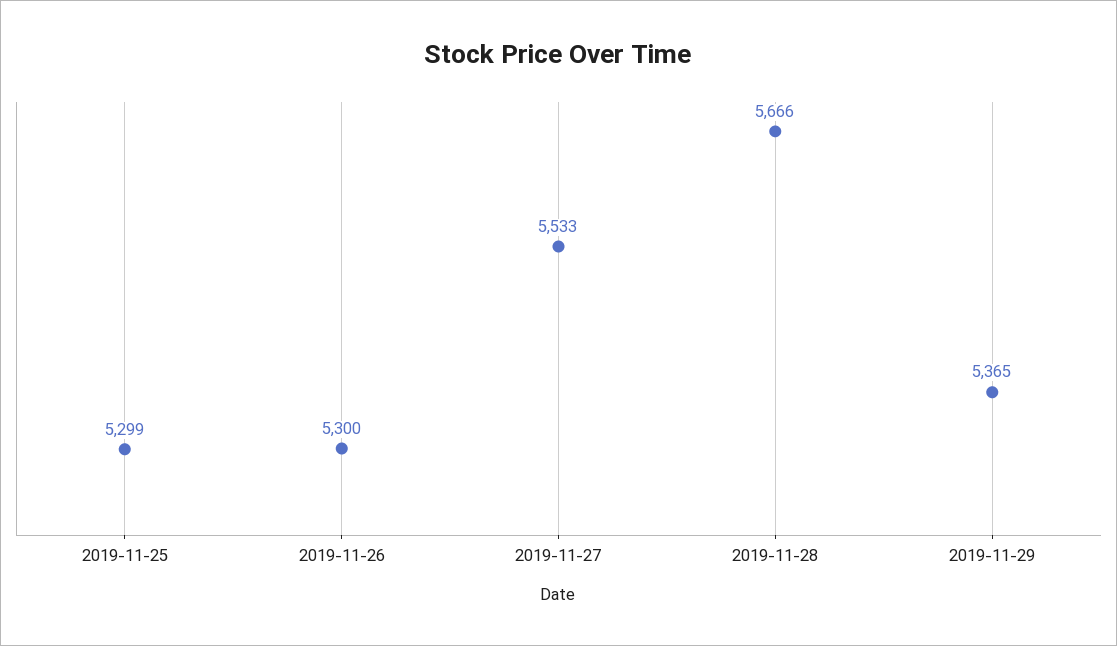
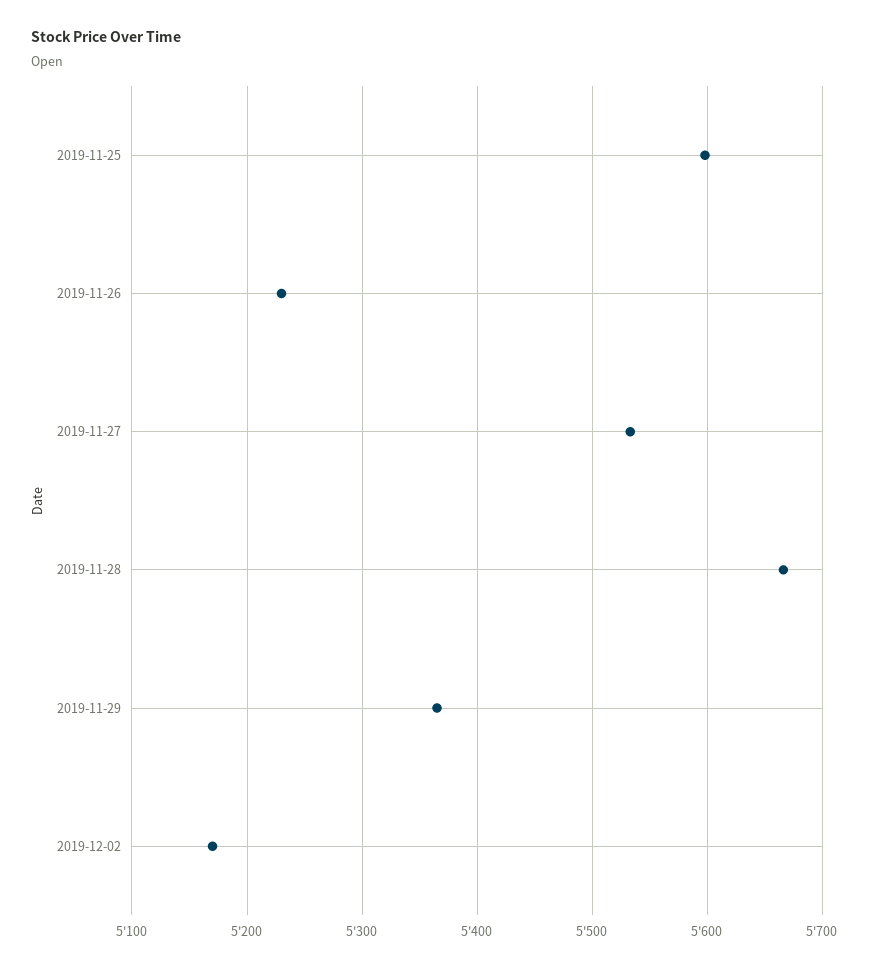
2019-11-25: 5299 -> 5600
2019-11-26: 5300 -> 5230
2019-12-02: none -> 5170

